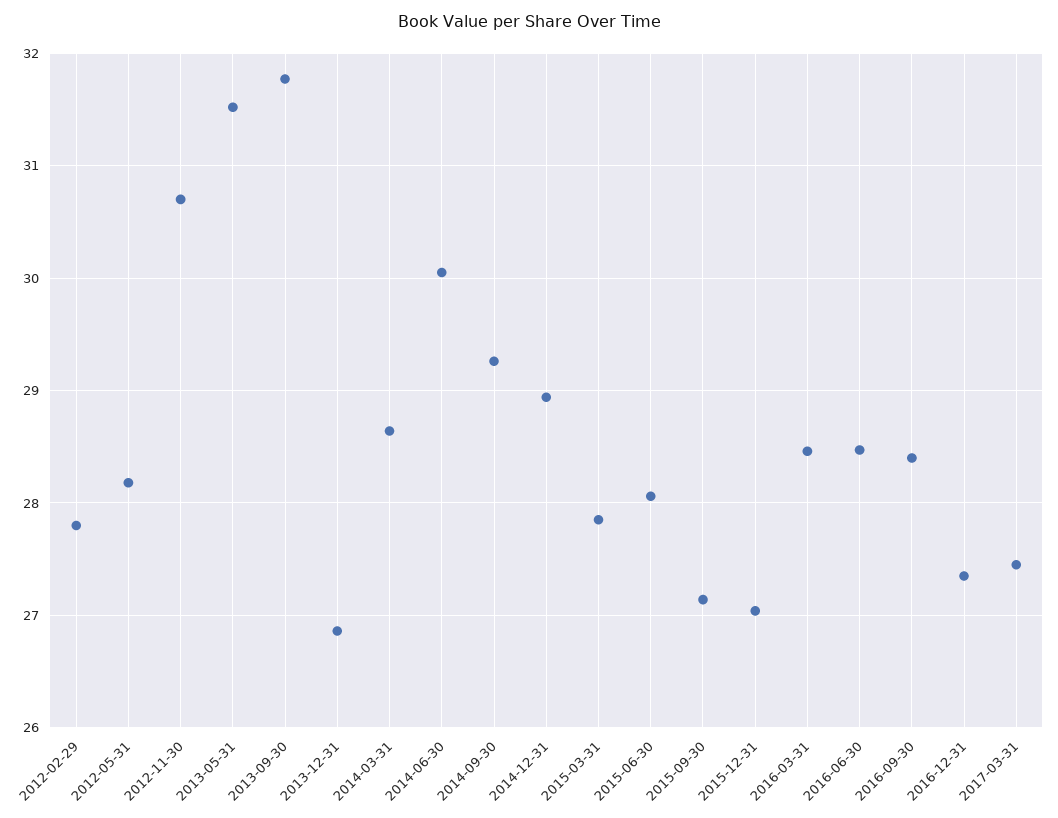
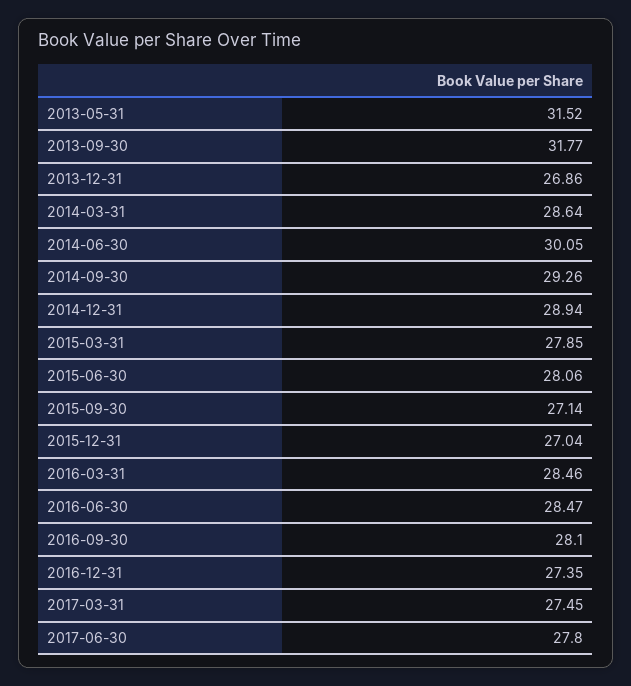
2012-02-29: 27.8 -> none
2012-05-31: 28.2 -> none
2012-11-30: 30.7 -> none
2016-09-30: 28.4 -> 28.1
2017-06-30: none -> 27.8

